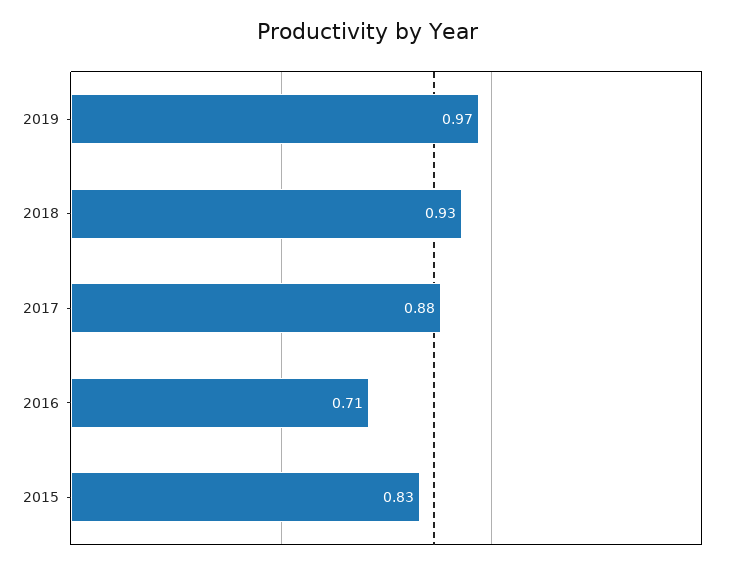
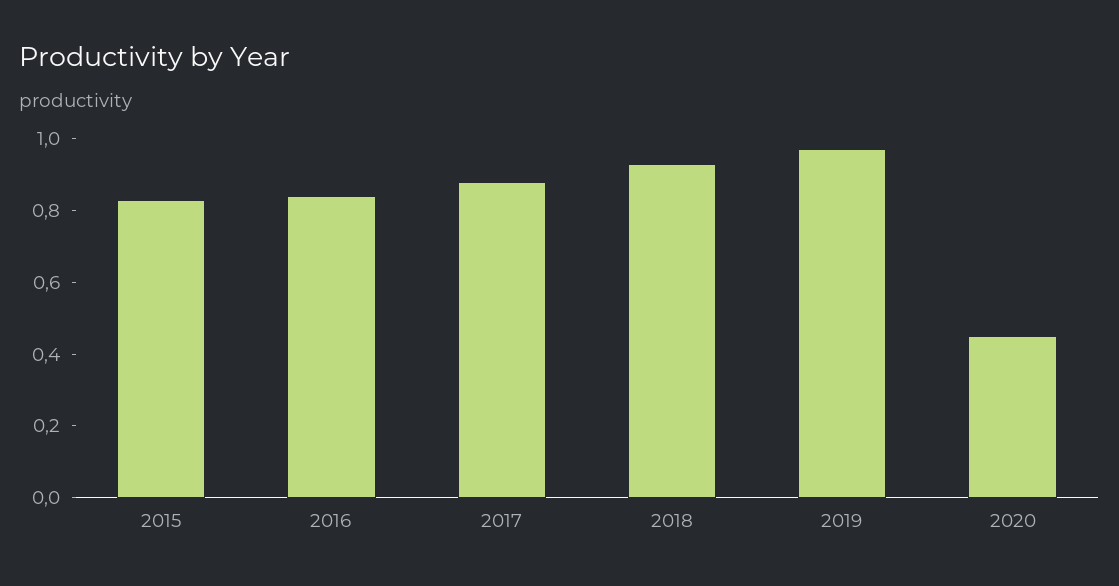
2016: 0.71 -> 0.85
2020: none -> 0.45

